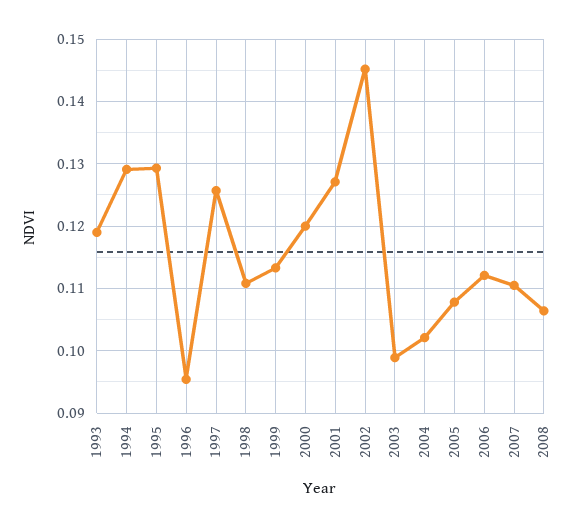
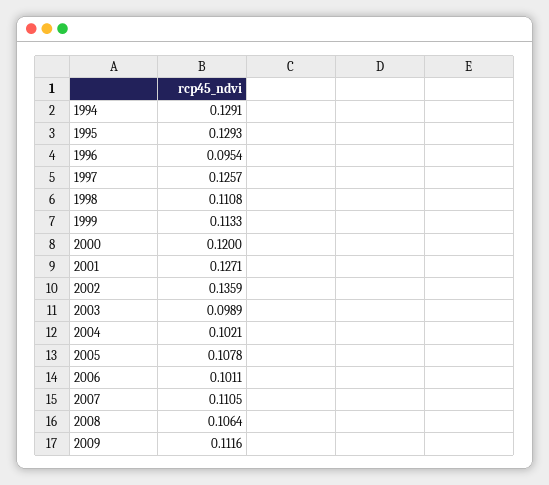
1993: 0.119 -> none
2002: 0.145 -> 0.1359
2006: 0.112 -> 0.1011
2009: none -> 0.1116

